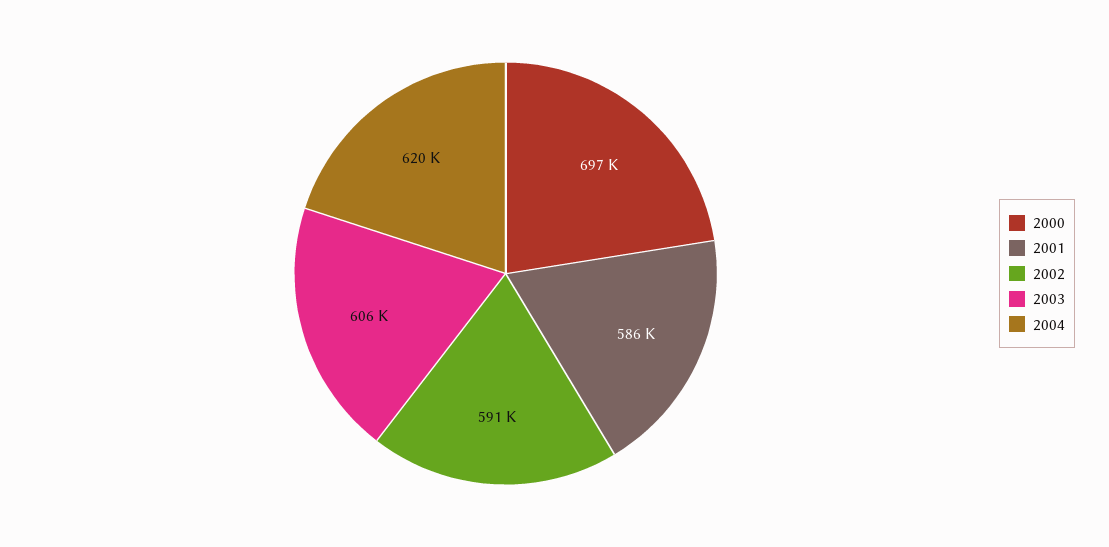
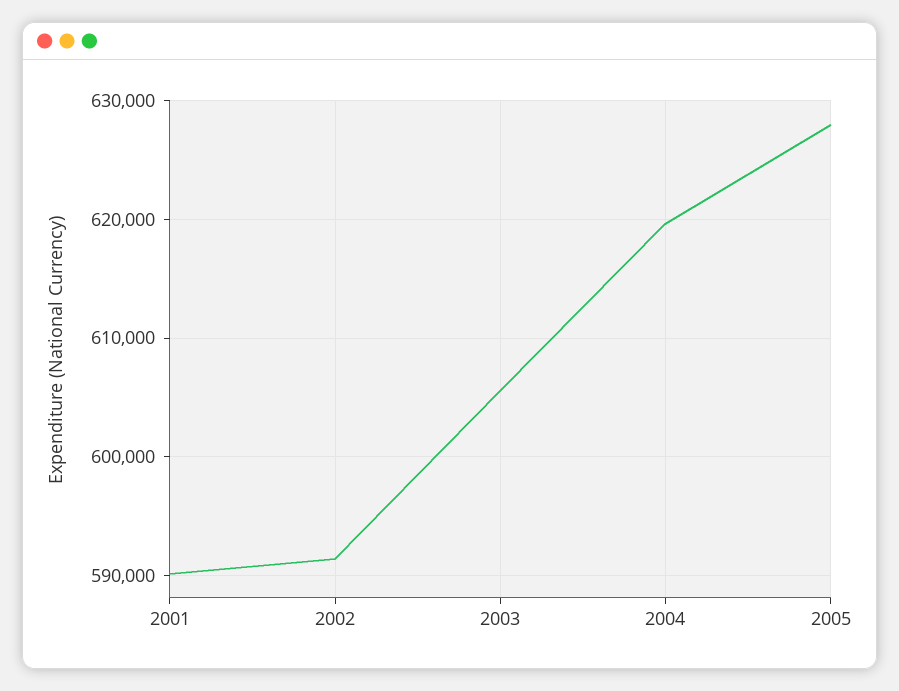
2000: 697000 -> none
2001: 586000 -> 590000
2005: none -> 628000

